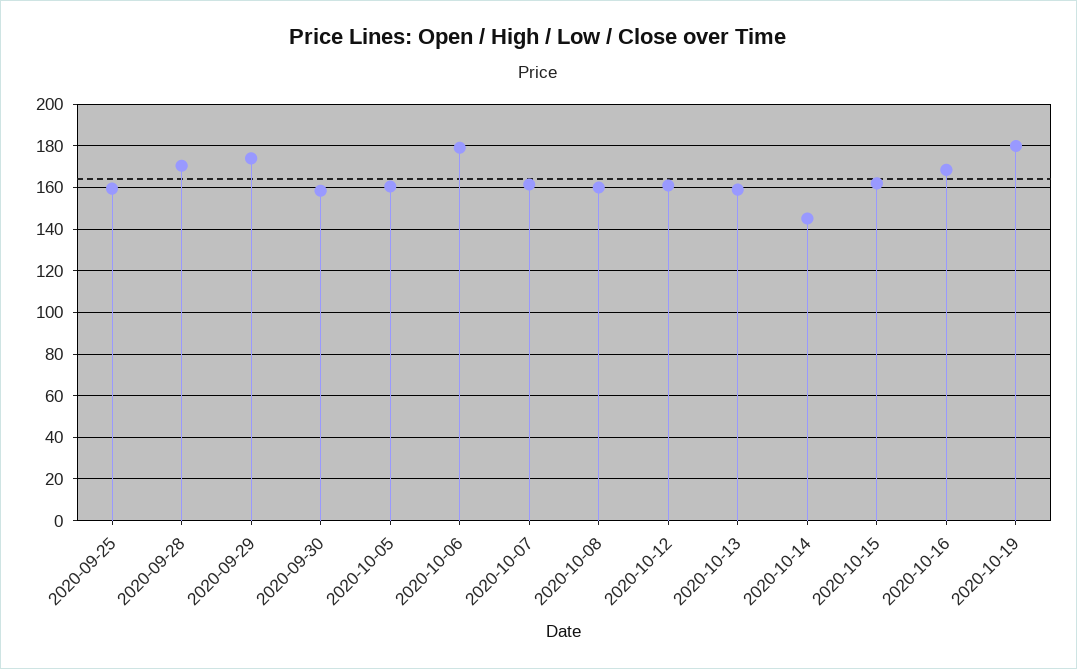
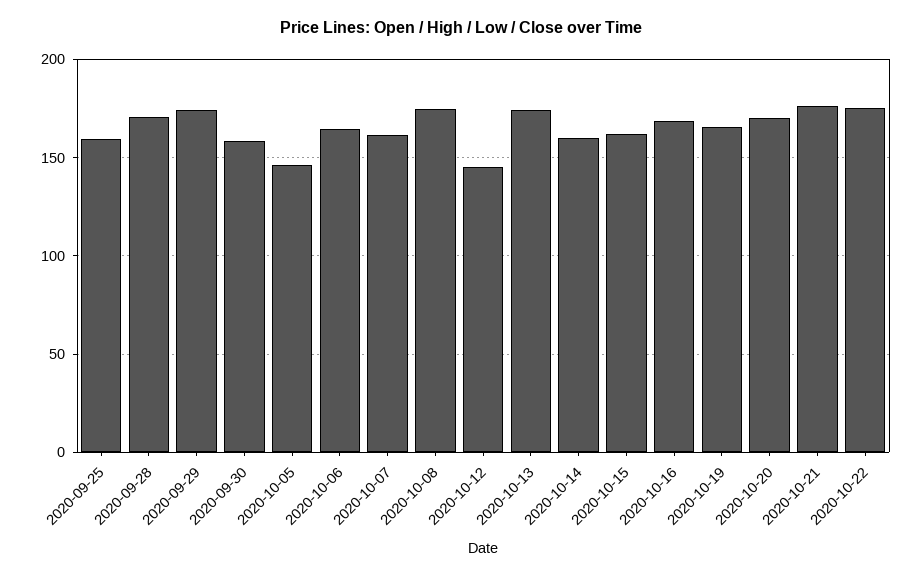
2020-10-05: 160 -> 145
2020-10-06: 180 -> 165
2020-10-08: 160 -> 175
2020-10-12: 160 -> 145
2020-10-13: 160 -> 175
2020-10-14: 145 -> 160
2020-10-19: 180 -> 165
2020-10-20: none -> 170
2020-10-21: none -> 175
2020-10-22: none -> 175

